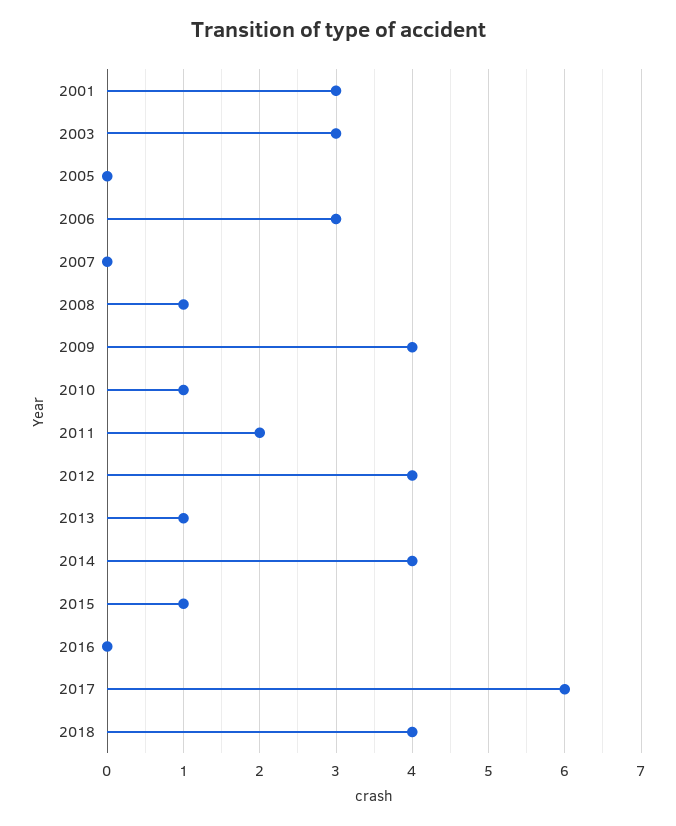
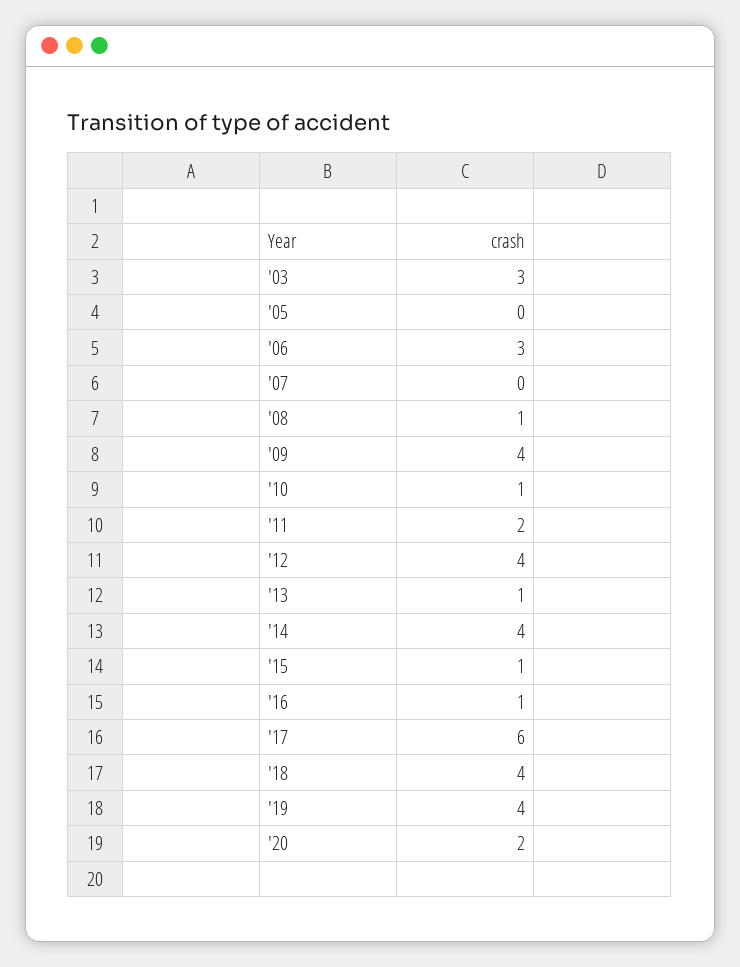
2001: 3 -> none
2016: 0 -> 1
'19: none -> 4
'20: none -> 2

